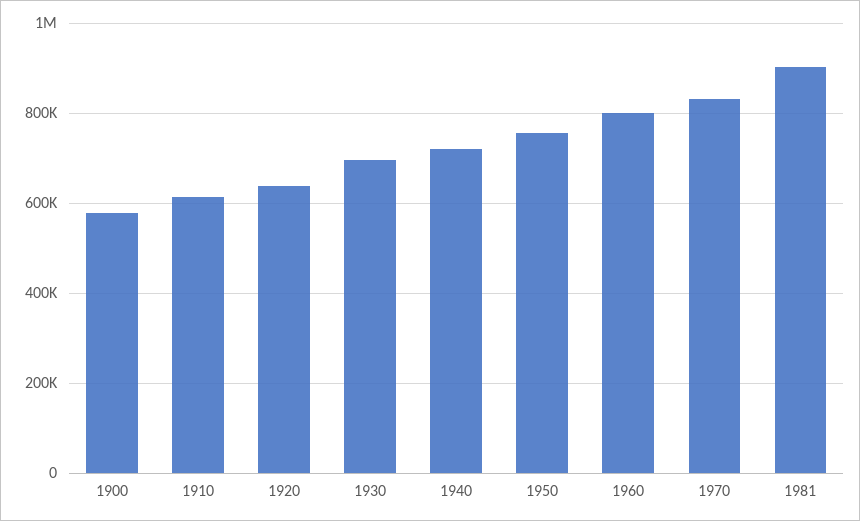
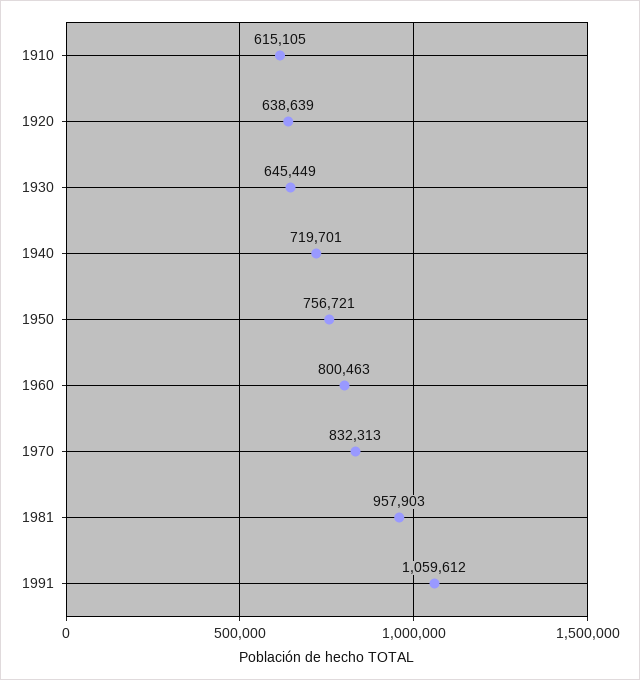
1900: 580000 -> none
1930: 700000 -> 645449
1981: 900000 -> 957903
1991: none -> 1059612

